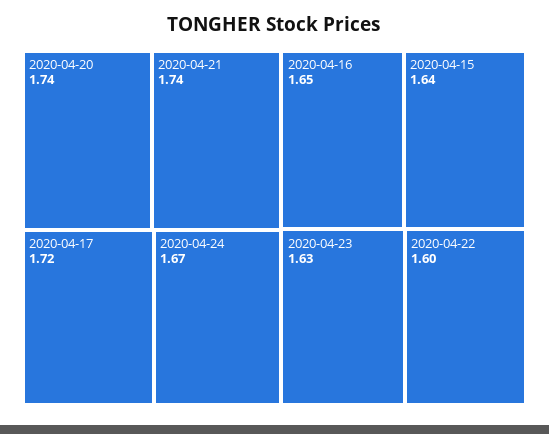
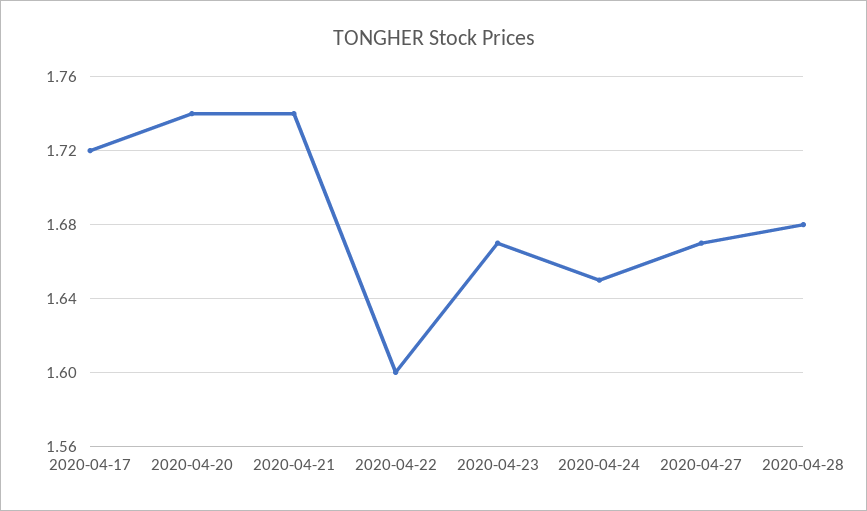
2020-04-24: 1.67 -> 1.65
2020-04-16: 1.65 -> none
2020-04-15: 1.64 -> none
2020-04-23: 1.63 -> 1.67
2020-04-27: none -> 1.67
2020-04-28: none -> 1.68

